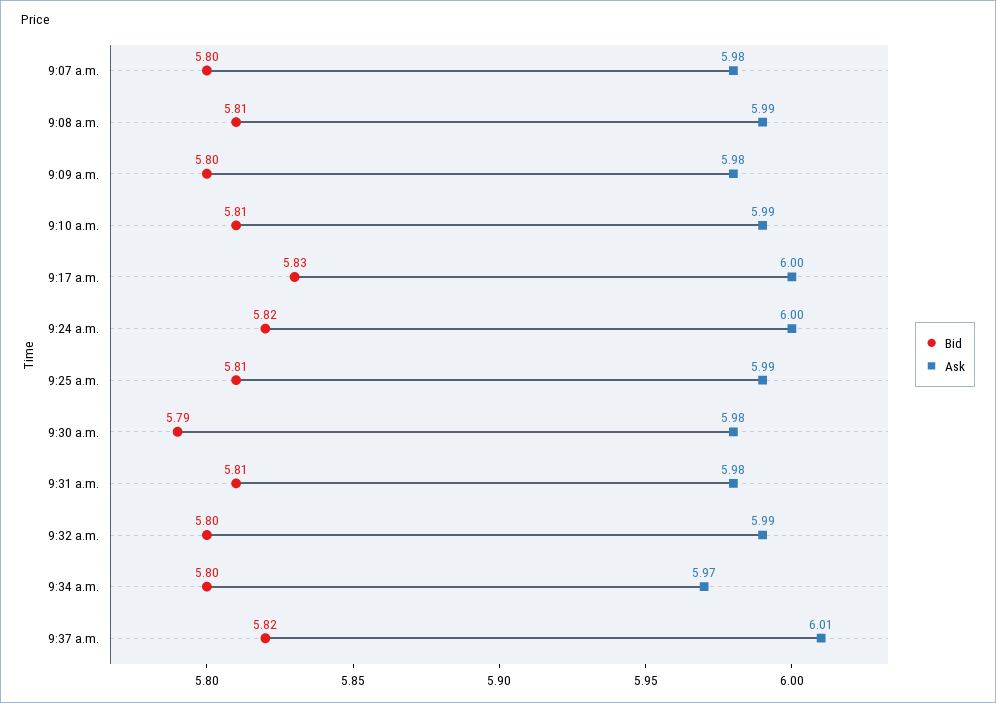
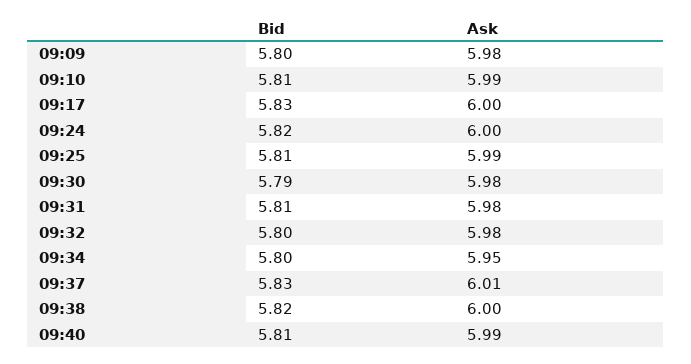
Bid, 9:07 a.m.: 5.8 -> none
Ask, 9:07 a.m.: 5.98 -> none
Bid, 9:08 a.m.: 5.81 -> none
Ask, 9:08 a.m.: 5.99 -> none
Ask, 9:32 a.m.: 5.99 -> 5.98
Ask, 9:34 a.m.: 5.97 -> 5.95
Bid, 9:37 a.m.: 5.82 -> 5.83
Bid, 09:38: none -> 5.82
Ask, 09:38: none -> 6
Bid, 09:40: none -> 5.81
Ask, 09:40: none -> 5.99

